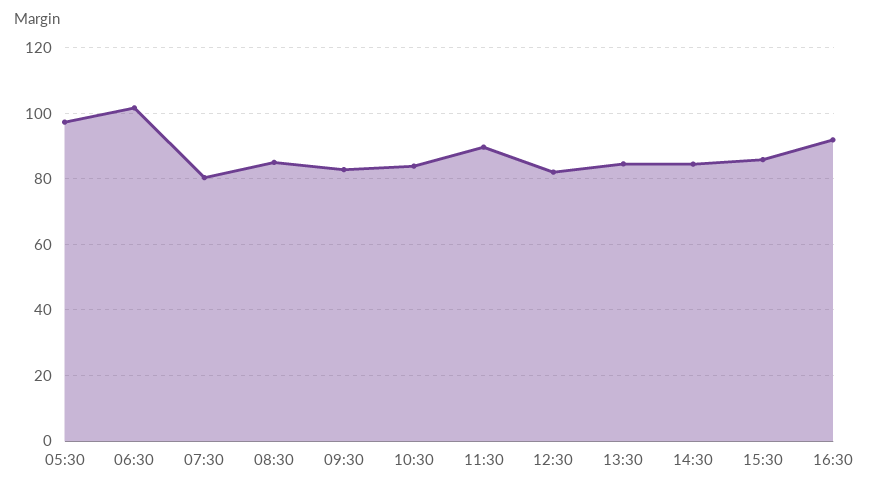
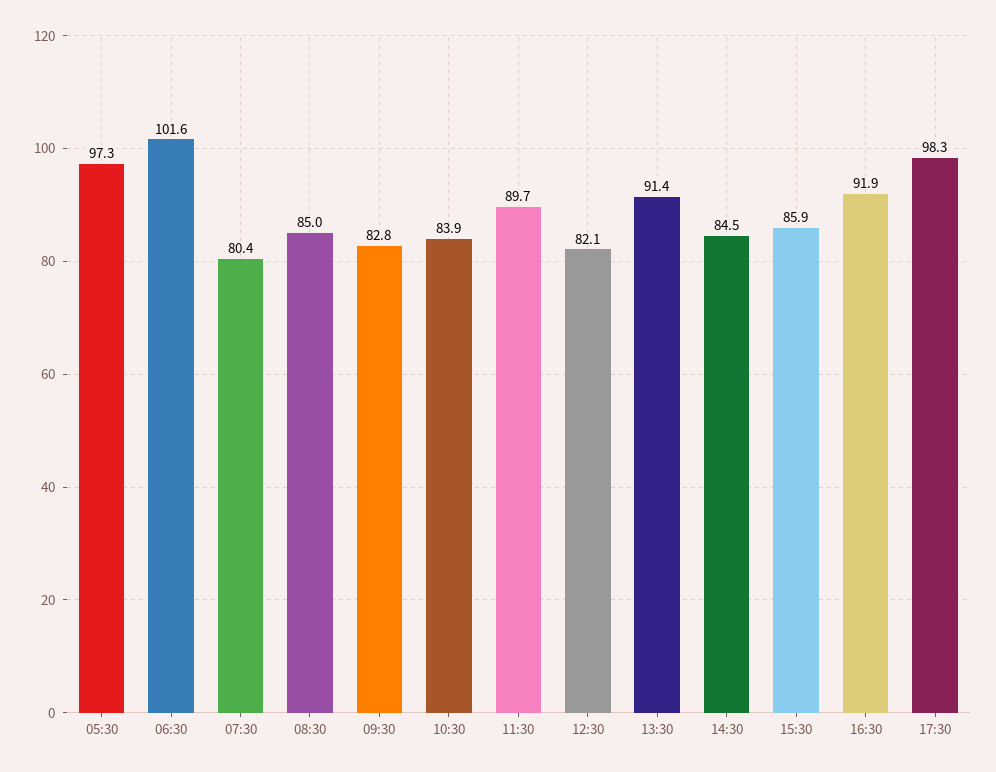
13:30: 84 -> 91.4
17:30: none -> 98.3

